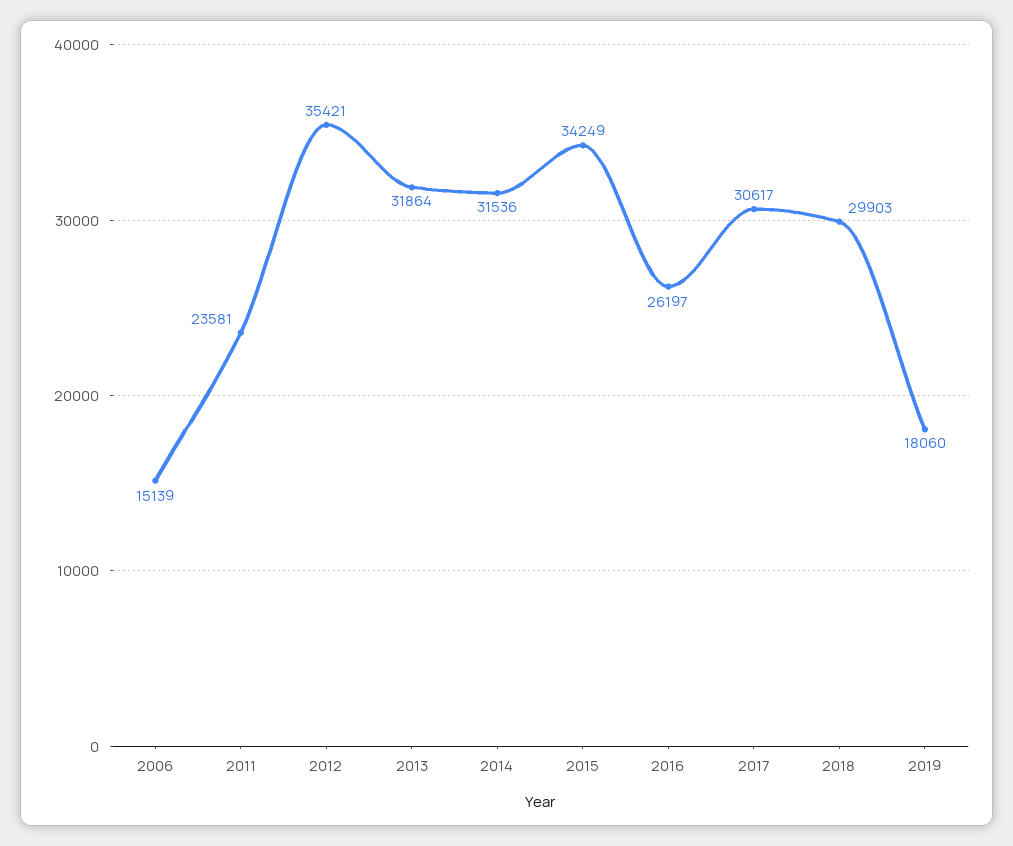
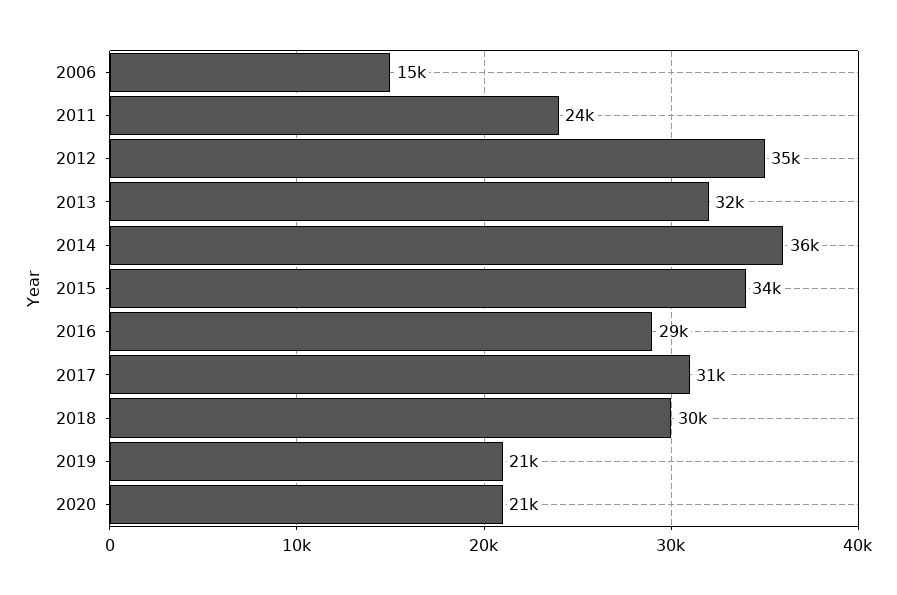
2014: 31536 -> 36000
2016: 26197 -> 29000
2019: 18060 -> 21000
2020: none -> 21000

